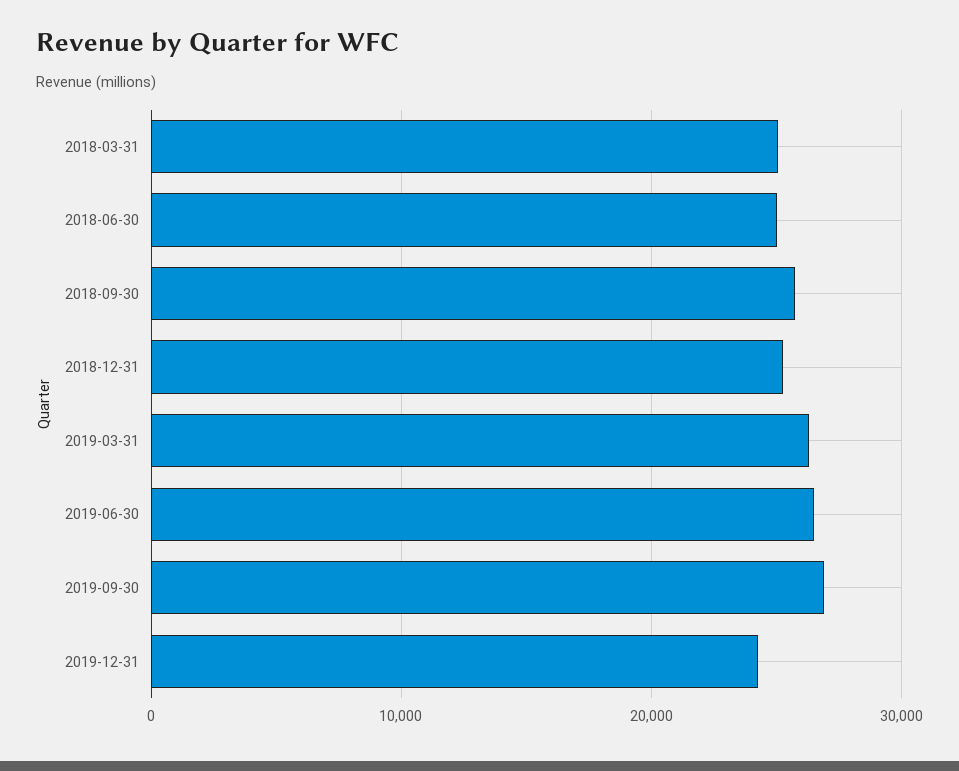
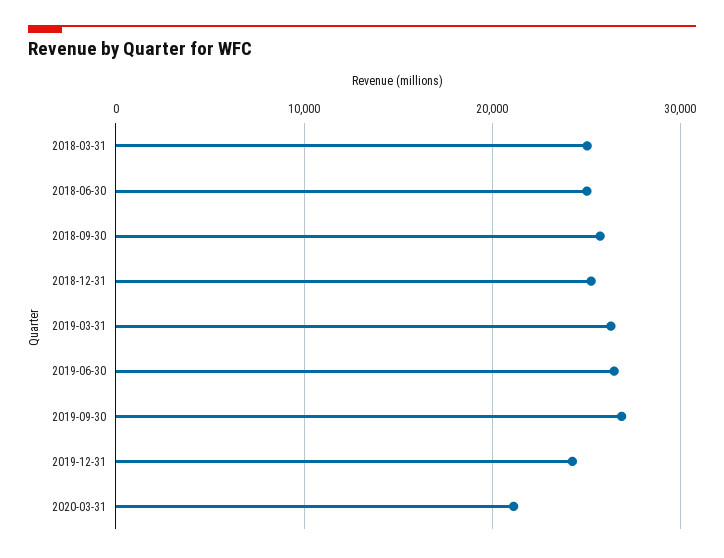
2020-03-31: none -> 21000

